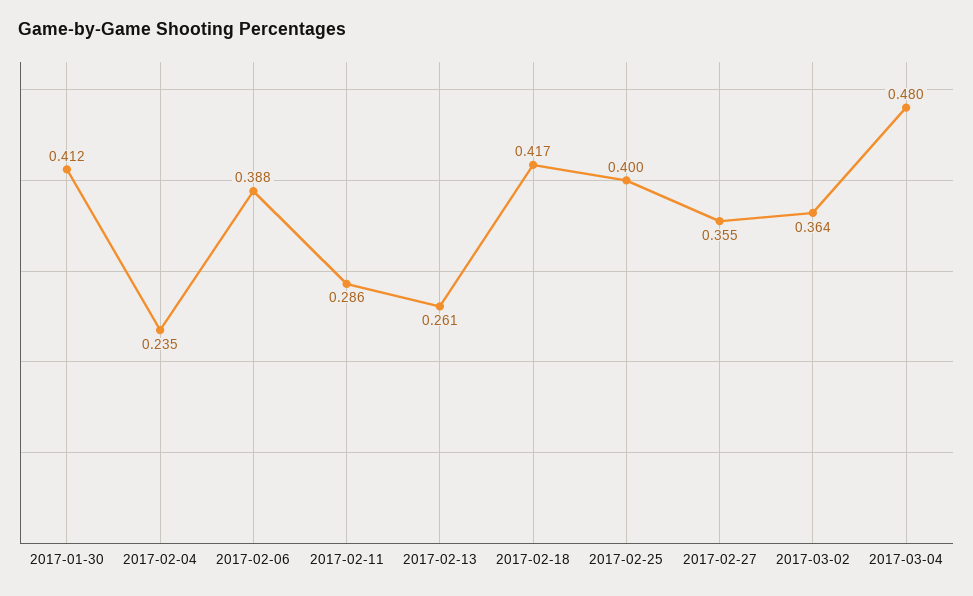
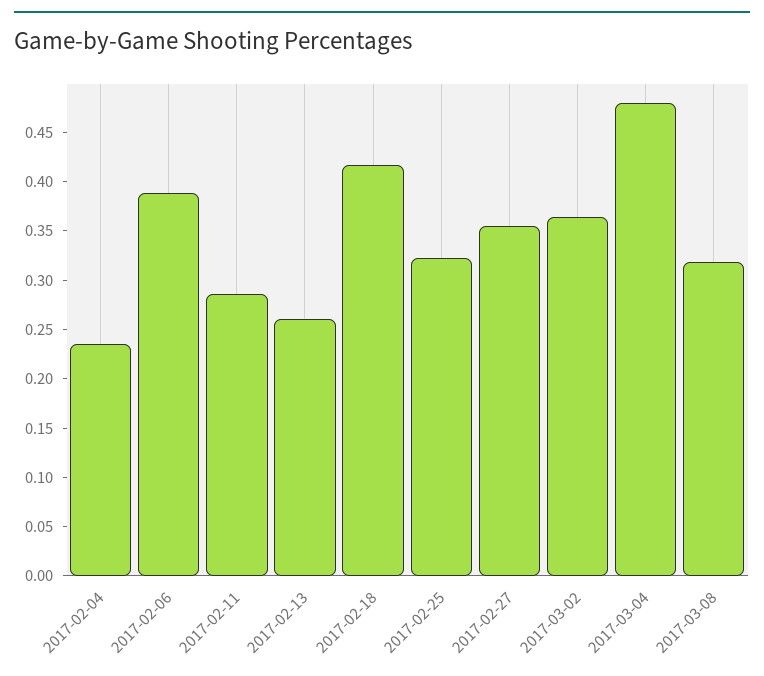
2017-01-30: 0.412 -> none
2017-02-25: 0.4 -> 0.32
2017-03-08: none -> 0.32

